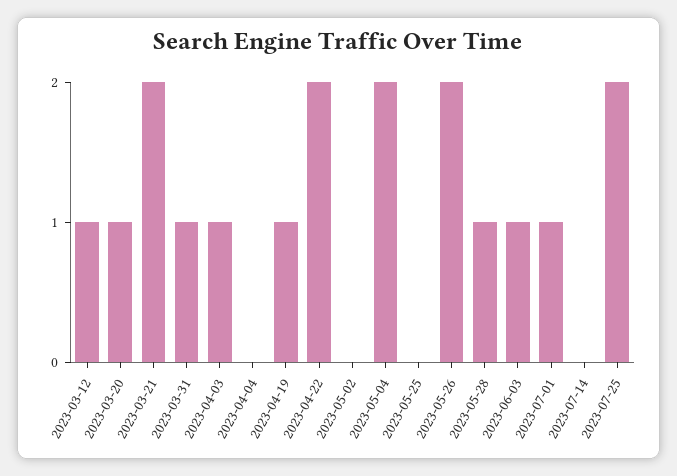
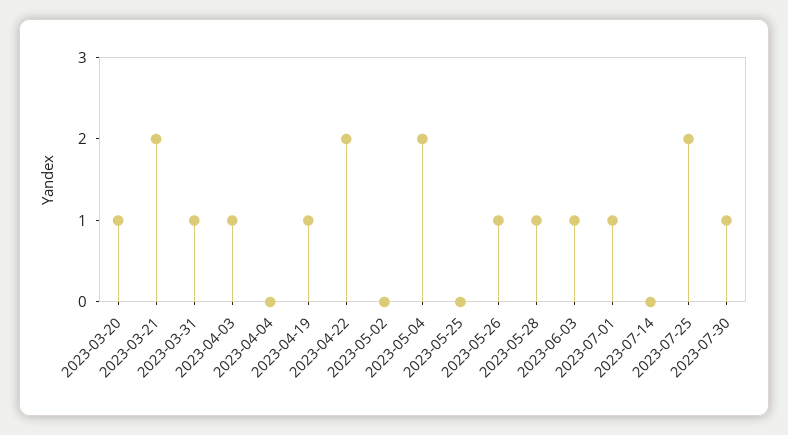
2023-03-12: 1 -> none
2023-05-26: 2 -> 1
2023-07-30: none -> 1

